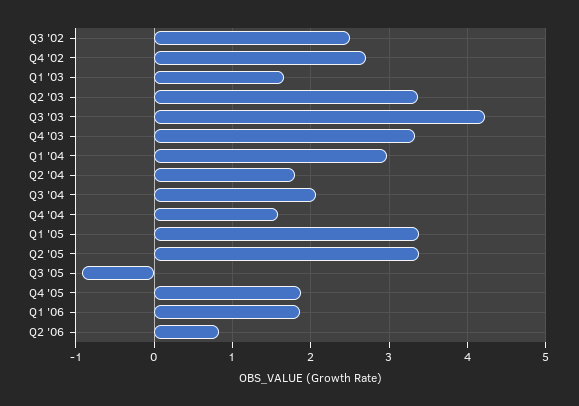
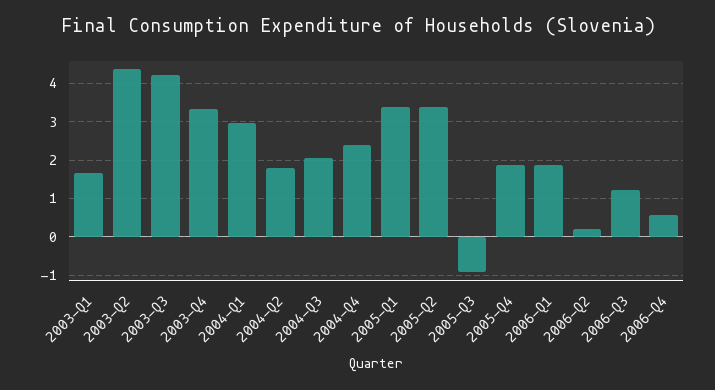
Q3 '02: 2.5 -> none
Q4 '02: 2.7 -> none
Q2 '03: 3.4 -> 4.4
Q4 '04: 1.6 -> 2.4
Q2 '06: 0.8 -> 0.2
2006-Q3: none -> 1.2
2006-Q4: none -> 0.6

